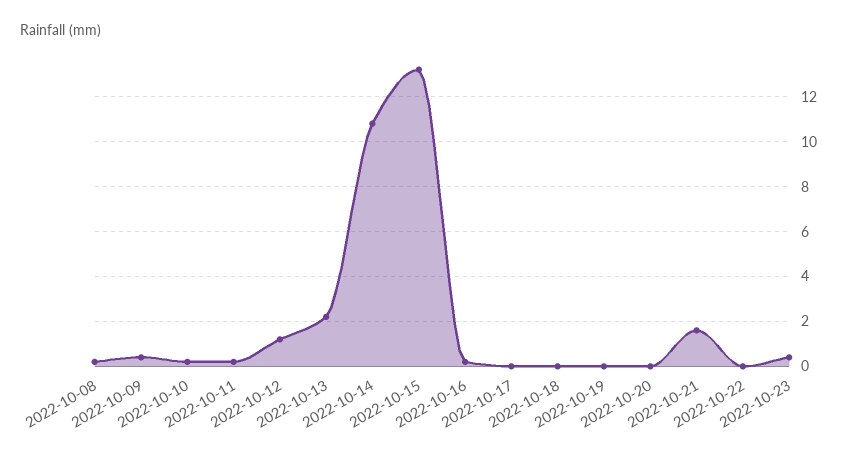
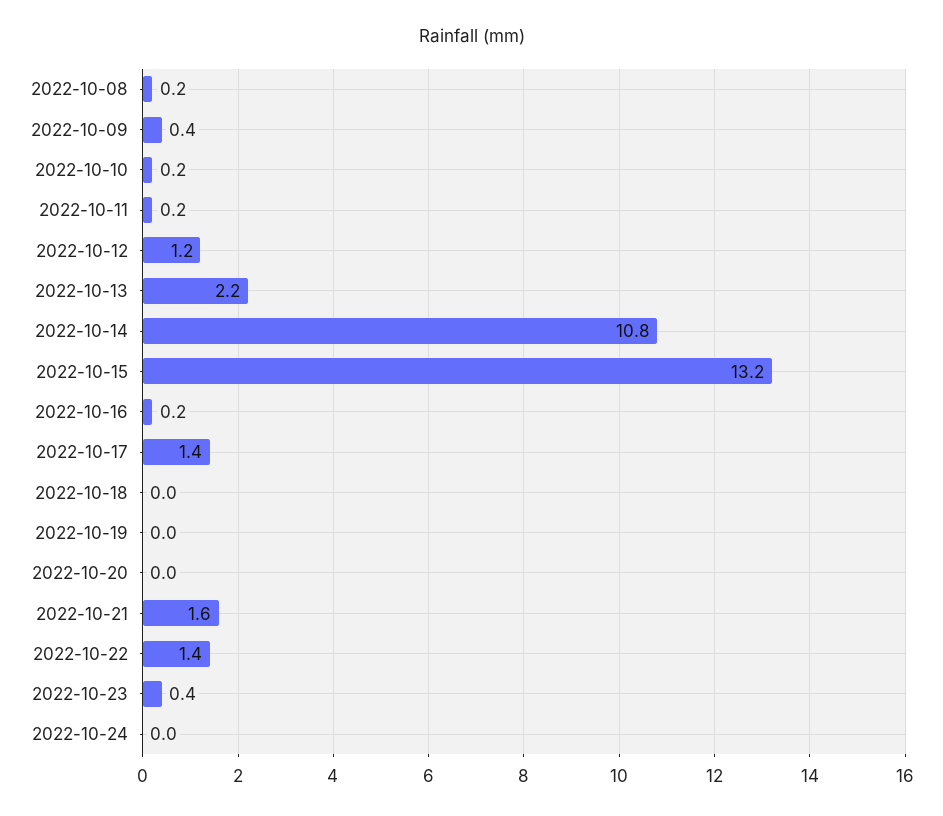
2022-10-17: 0 -> 1.4
2022-10-22: 0 -> 1.4
2022-10-24: none -> 0

